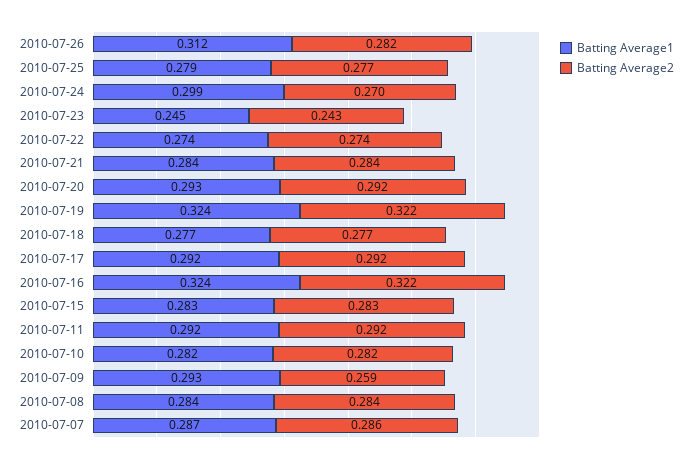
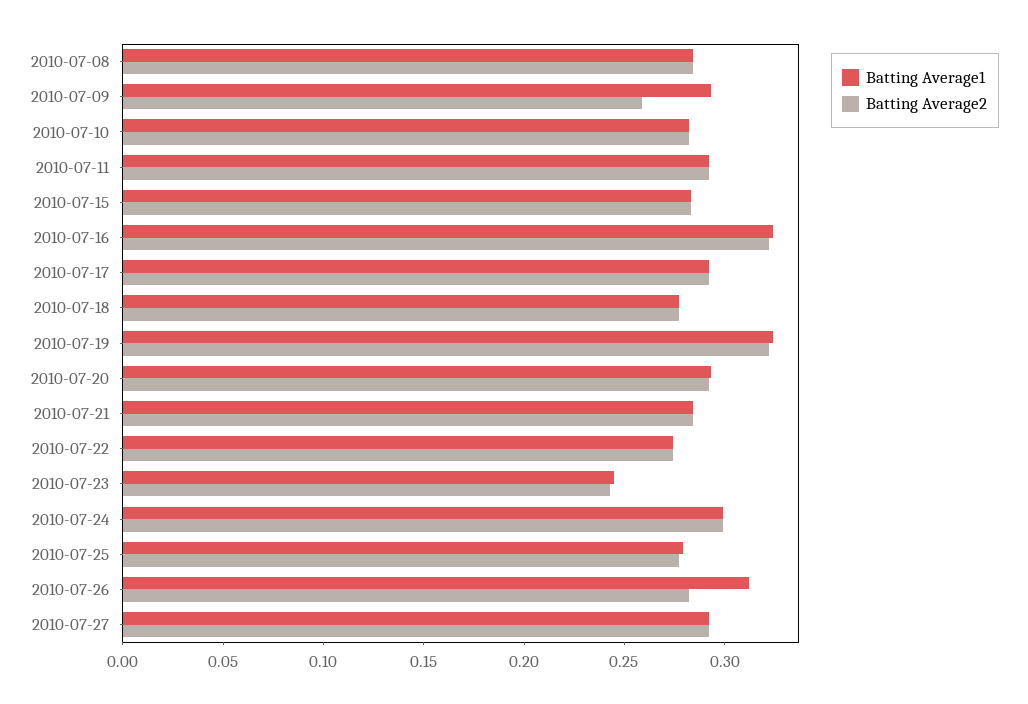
Batting Average2, 2010-07-24: 0.27 -> 0.3
Batting Average1, 2010-07-07: 0.287 -> none
Batting Average2, 2010-07-07: 0.286 -> none
Batting Average1, 2010-07-27: none -> 0.29
Batting Average2, 2010-07-27: none -> 0.29

